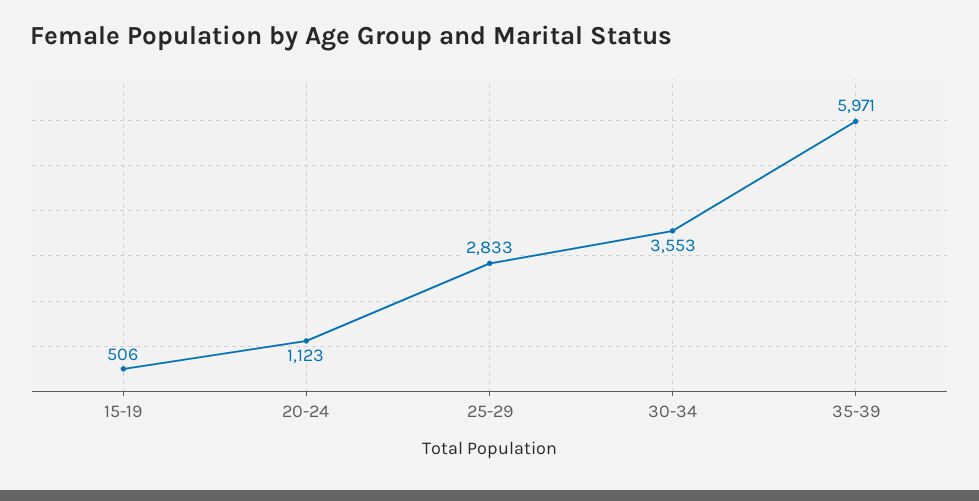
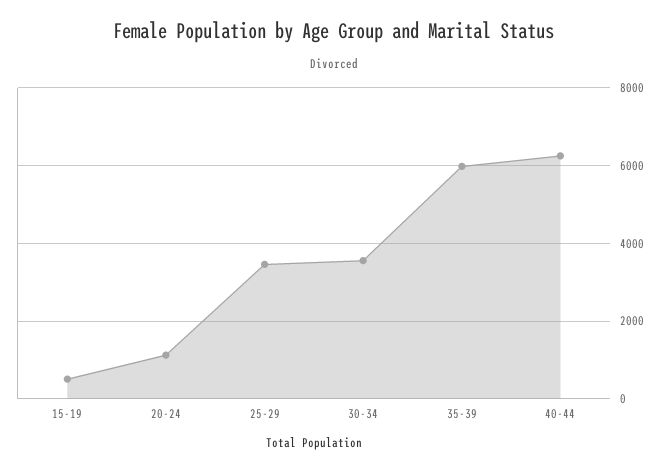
25-29: 2833 -> 3400
40-44: none -> 6200

